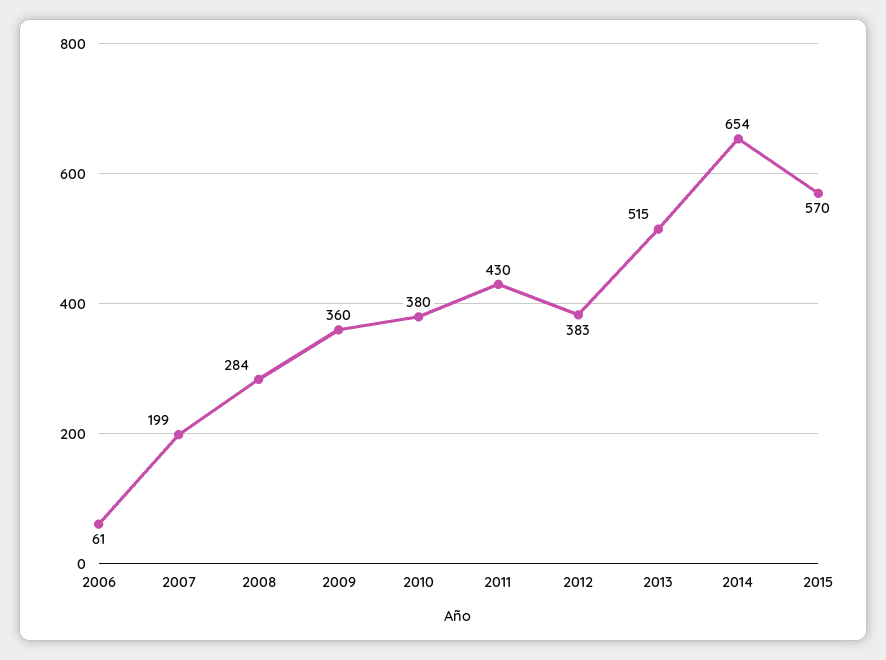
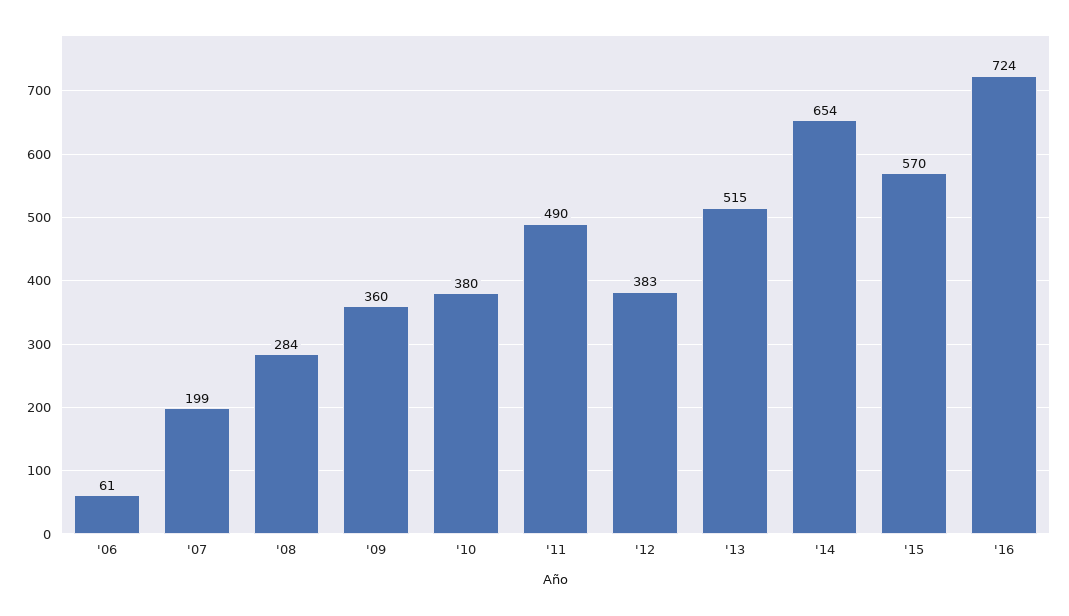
2011: 430 -> 490
'16: none -> 724

